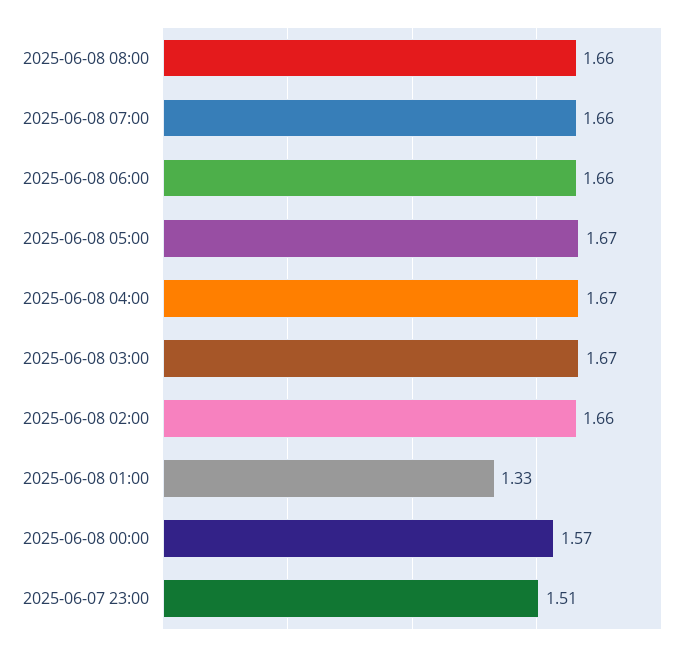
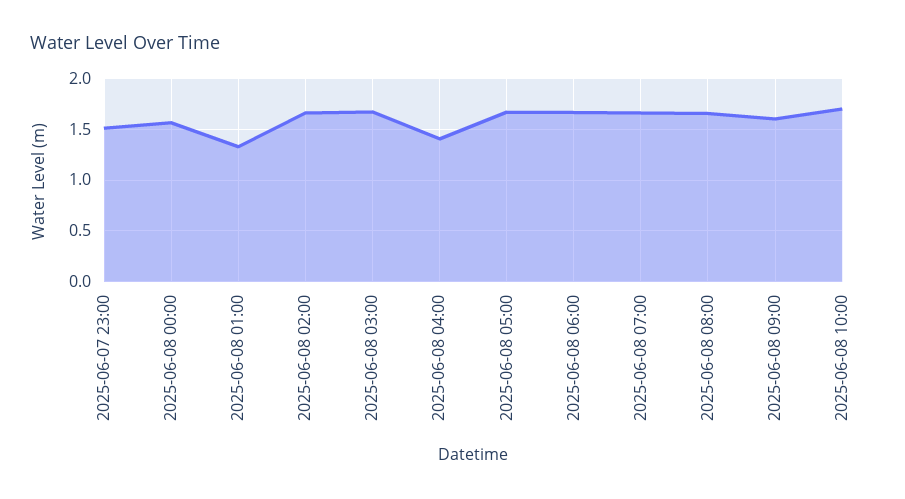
2025-06-08 04:00: 1.67 -> 1.4
2025-06-08 09:00: none -> 1.6
2025-06-08 10:00: none -> 1.7

